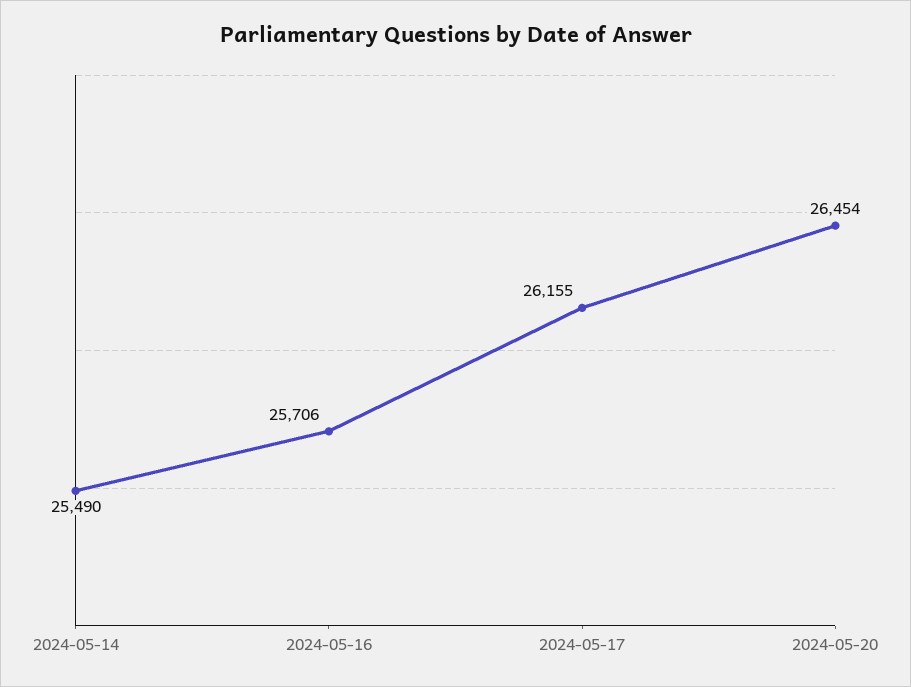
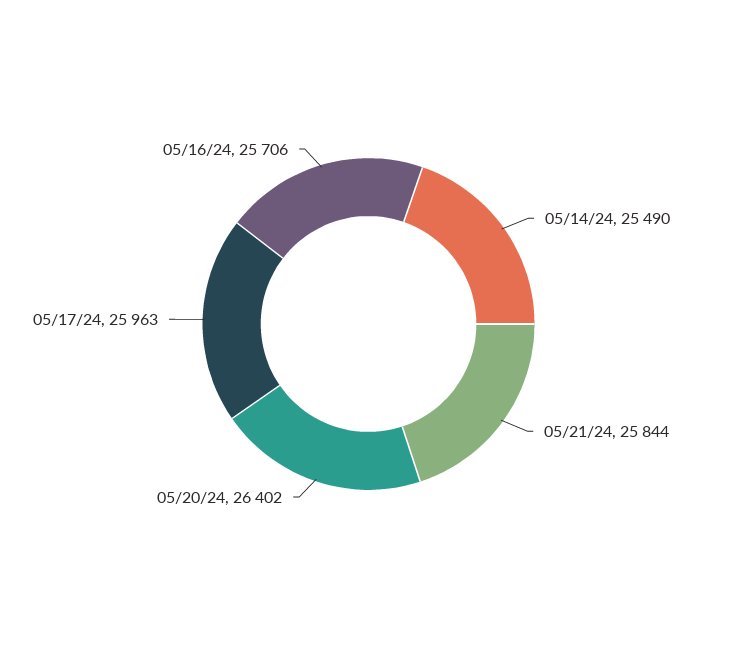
2024-05-17: 26155 -> 25963
2024-05-20: 26454 -> 26402
05/21/24: none -> 25844

